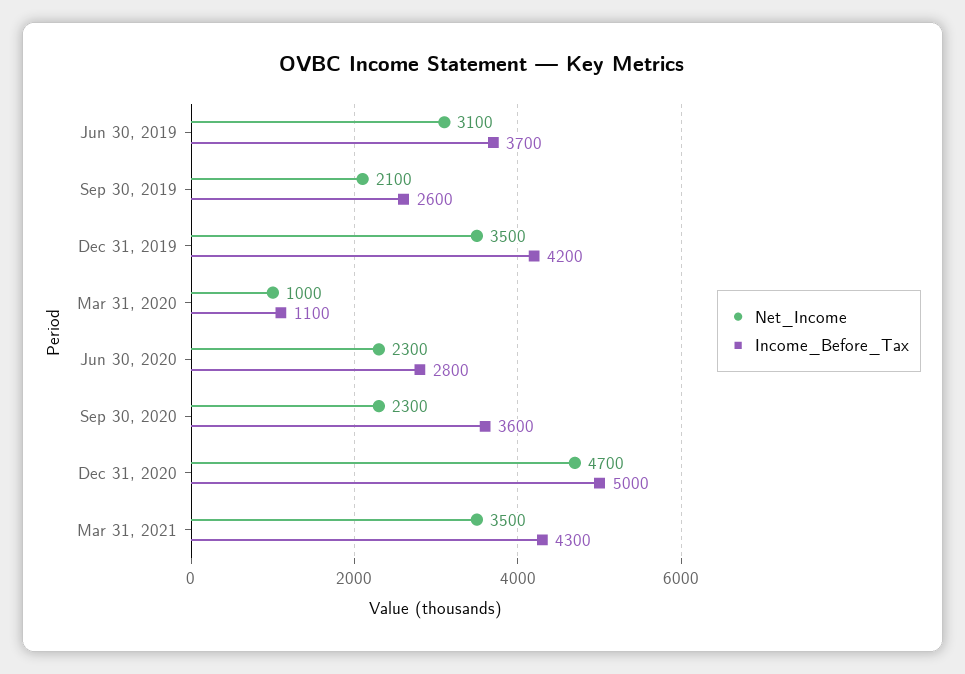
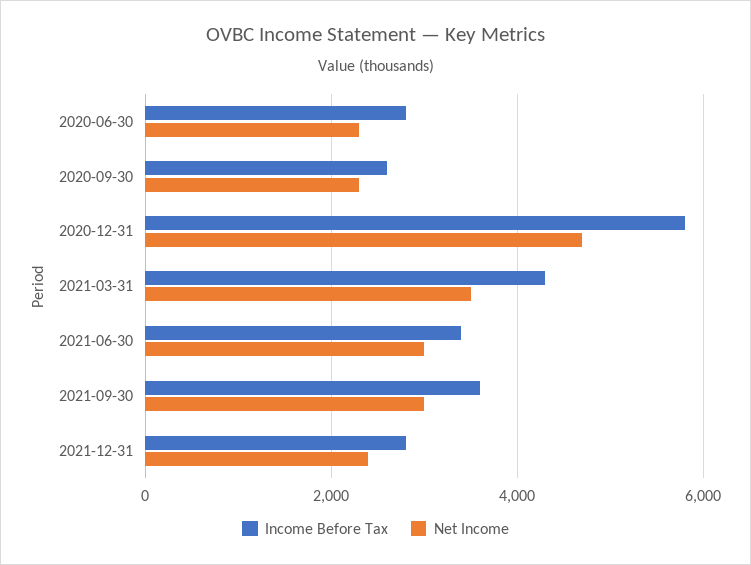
Net_Income, Jun 30, 2019: 3100 -> none
Income_Before_Tax, Jun 30, 2019: 3700 -> none
Net_Income, Sep 30, 2019: 2100 -> none
Income_Before_Tax, Sep 30, 2019: 2600 -> none
Net_Income, Dec 31, 2019: 3500 -> none
Income_Before_Tax, Dec 31, 2019: 4200 -> none
Net_Income, Mar 31, 2020: 1000 -> none
Income_Before_Tax, Mar 31, 2020: 1100 -> none
Income_Before_Tax, Sep 30, 2020: 3600 -> 2600
Income_Before_Tax, Dec 31, 2020: 5000 -> 5800
Income_Before_Tax, 2021-06-30: none -> 3400
Net_Income, 2021-06-30: none -> 3000
Income_Before_Tax, 2021-09-30: none -> 3600
Net_Income, 2021-09-30: none -> 3000
Income_Before_Tax, 2021-12-31: none -> 2800
Net_Income, 2021-12-31: none -> 2400

